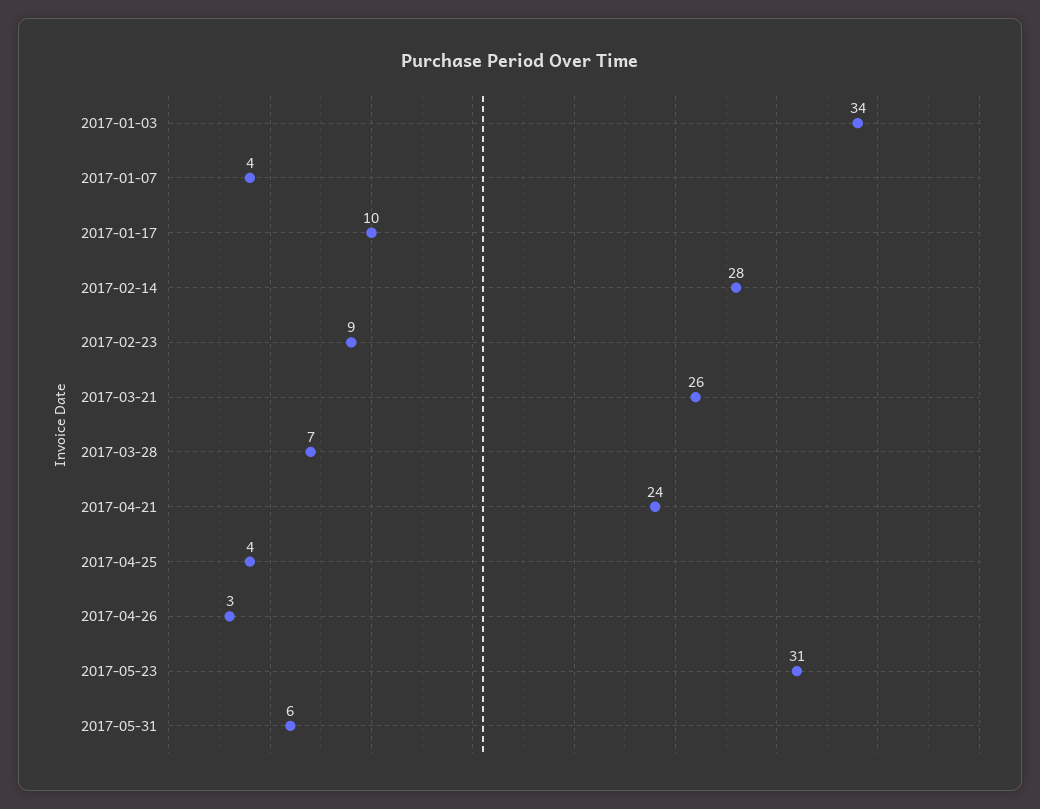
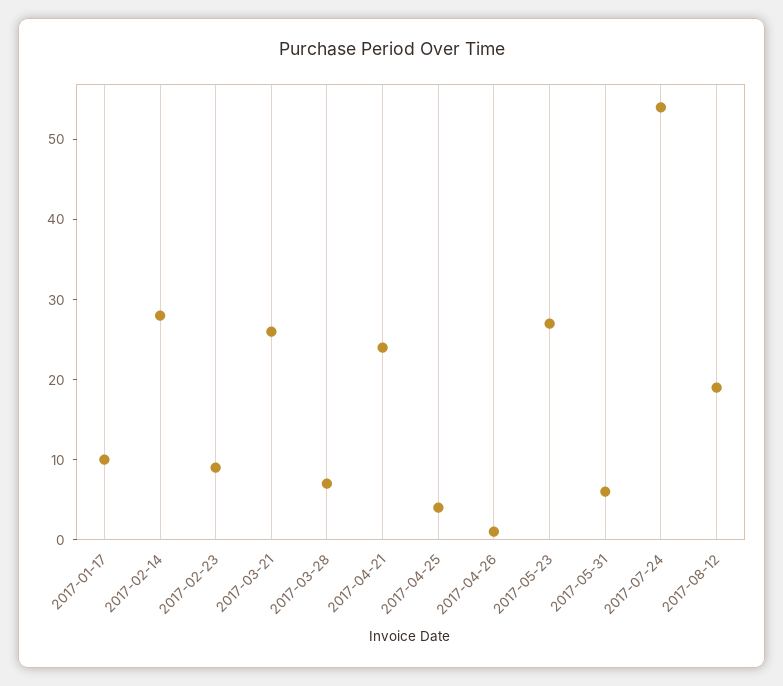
2017-01-03: 34 -> none
2017-01-07: 4 -> none
2017-04-26: 3 -> 1
2017-05-23: 31 -> 27
2017-07-24: none -> 54
2017-08-12: none -> 19

